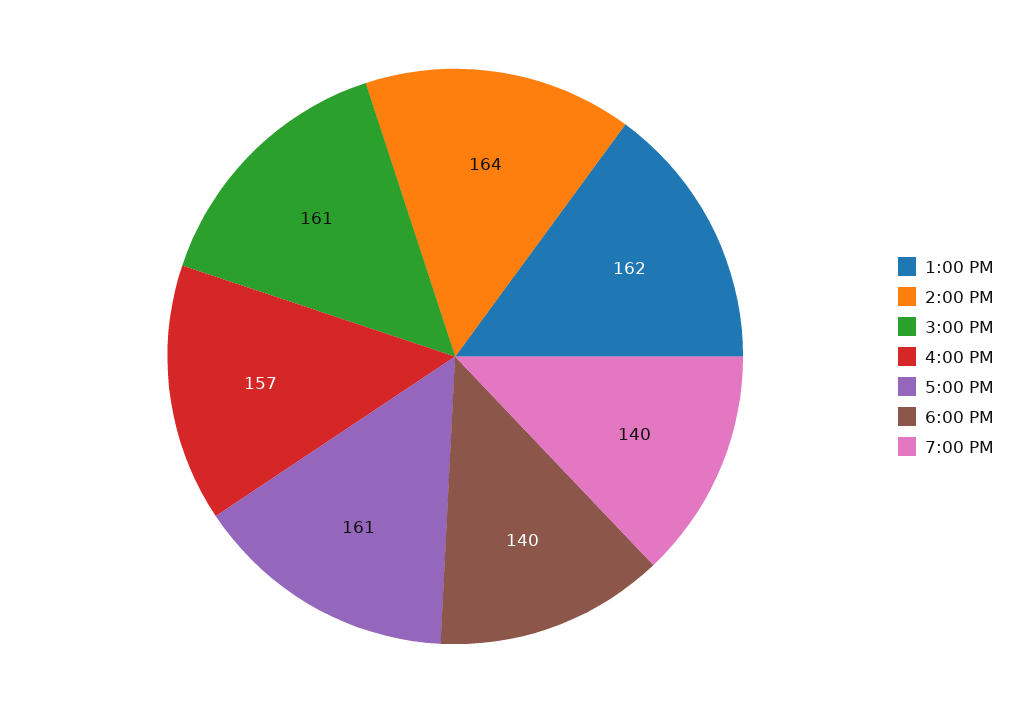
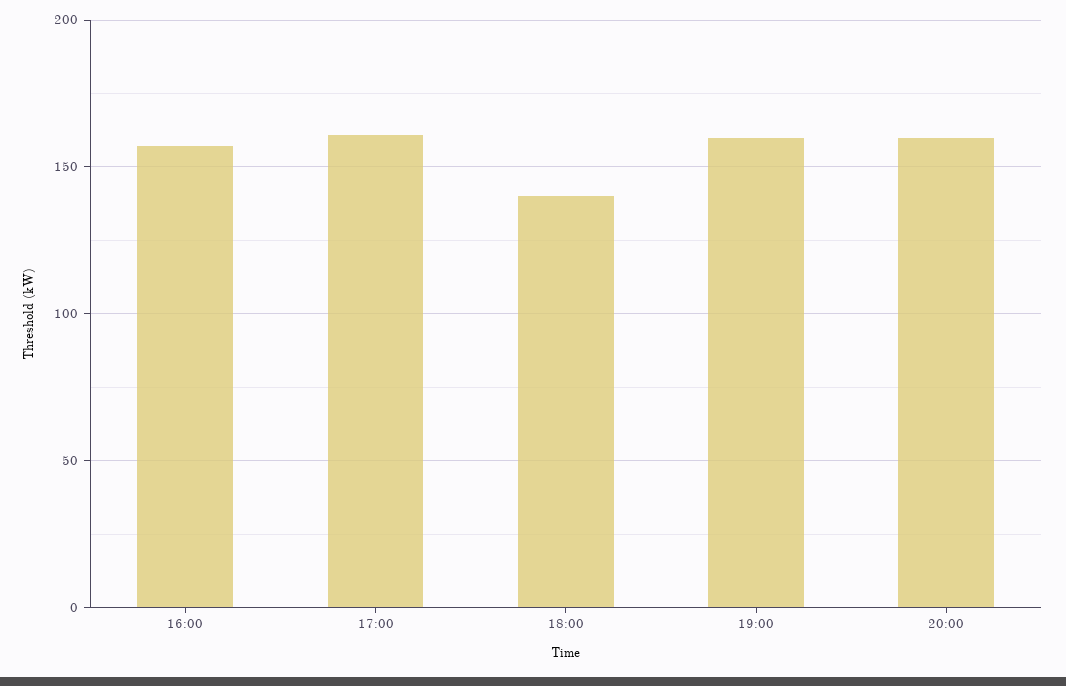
1:00 PM: 162 -> none
2:00 PM: 164 -> none
3:00 PM: 161 -> none
7:00 PM: 140 -> 160
20:00: none -> 160

